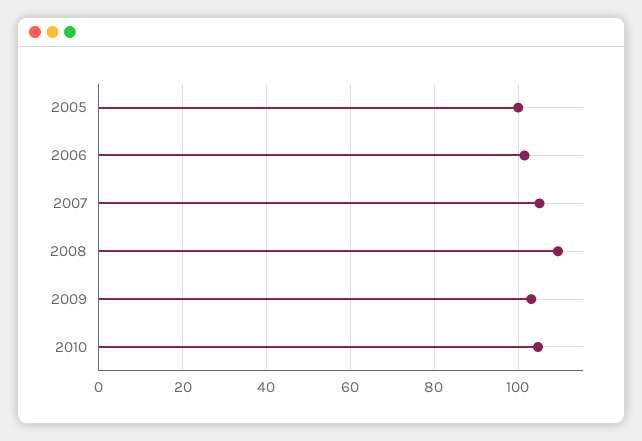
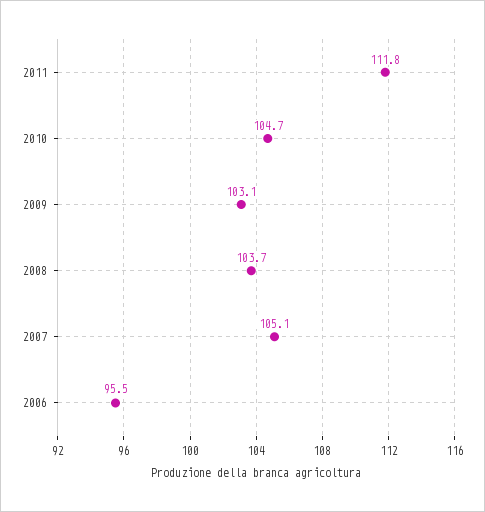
2005: 100 -> none
2006: 102 -> 95.5
2008: 110 -> 103.7
2011: none -> 111.8

